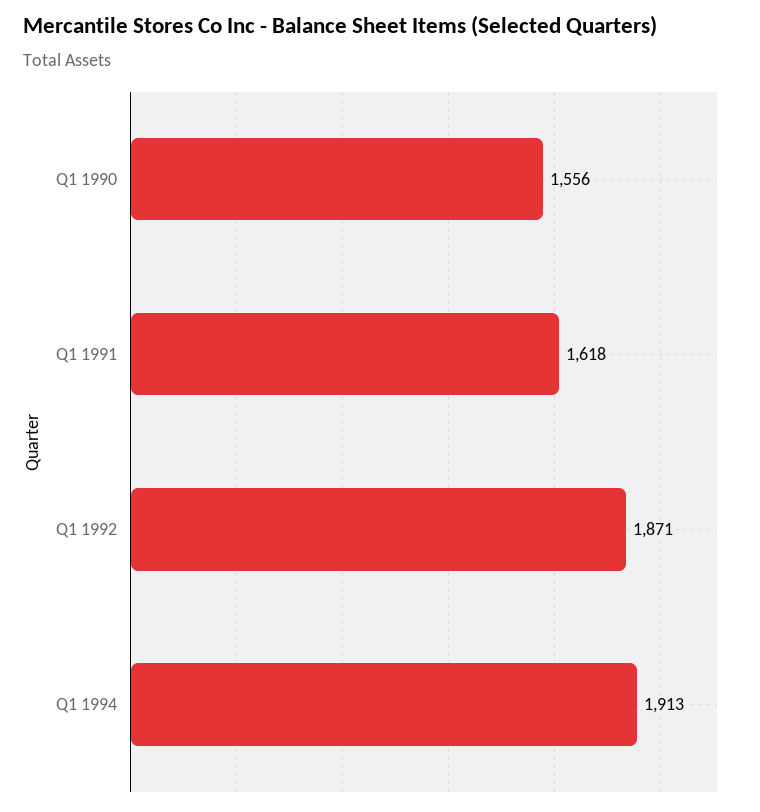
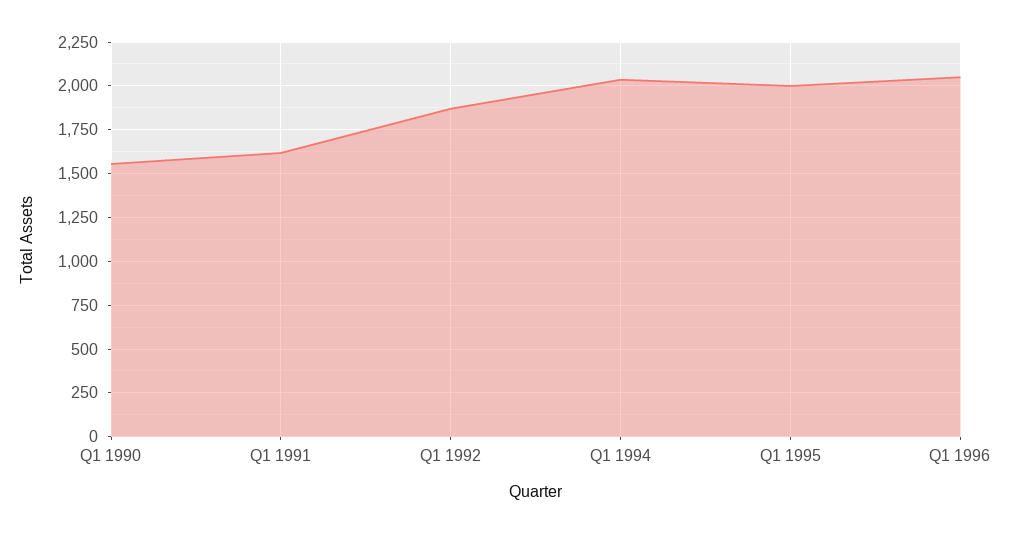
Q1 1994: 1913 -> 2050
Q1 1995: none -> 2000
Q1 1996: none -> 2050

